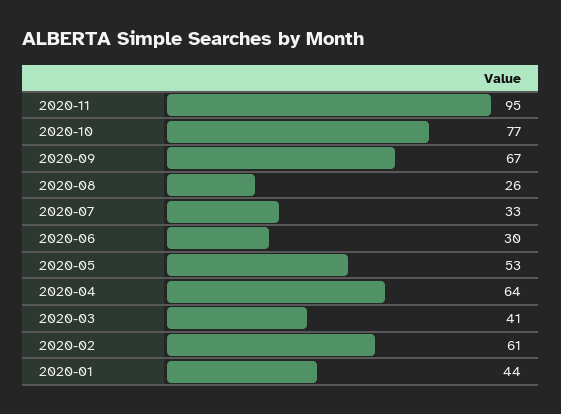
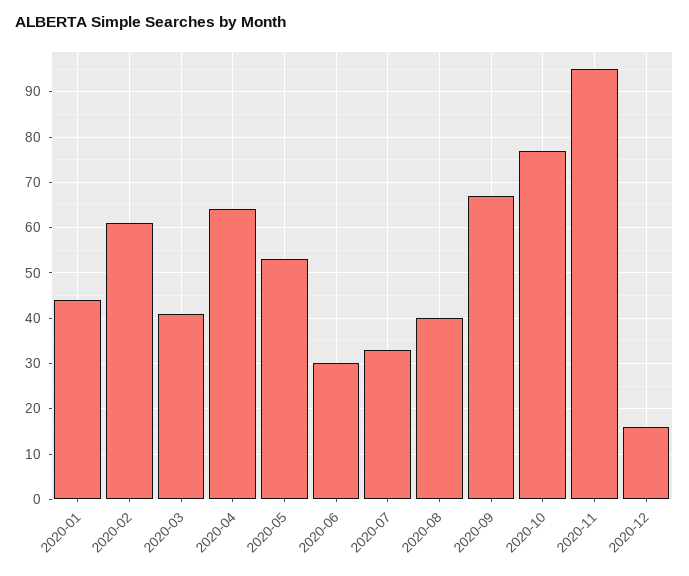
2020-08: 26 -> 40
2020-12: none -> 15

